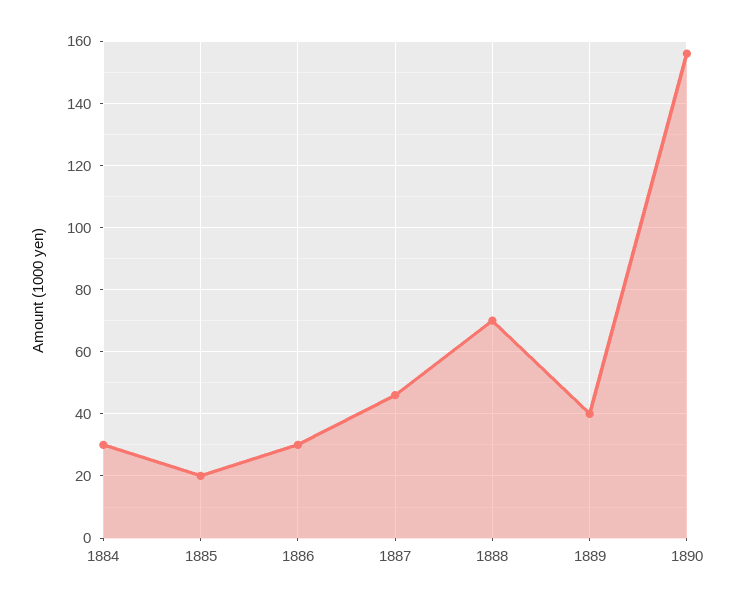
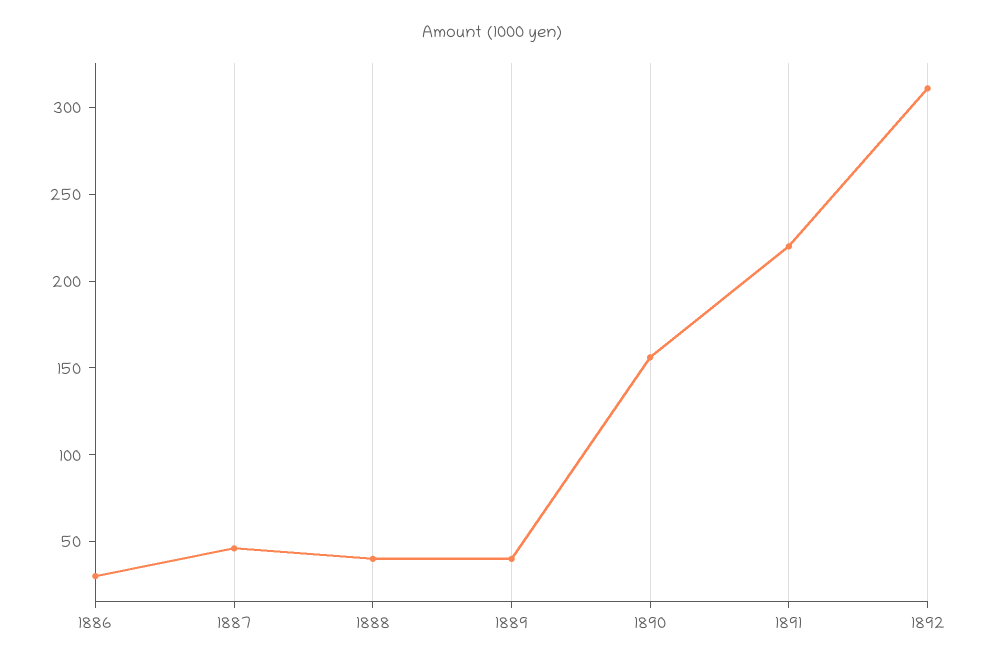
1884: 30 -> none
1885: 20 -> none
1888: 70 -> 40
1891: none -> 220
1892: none -> 310

